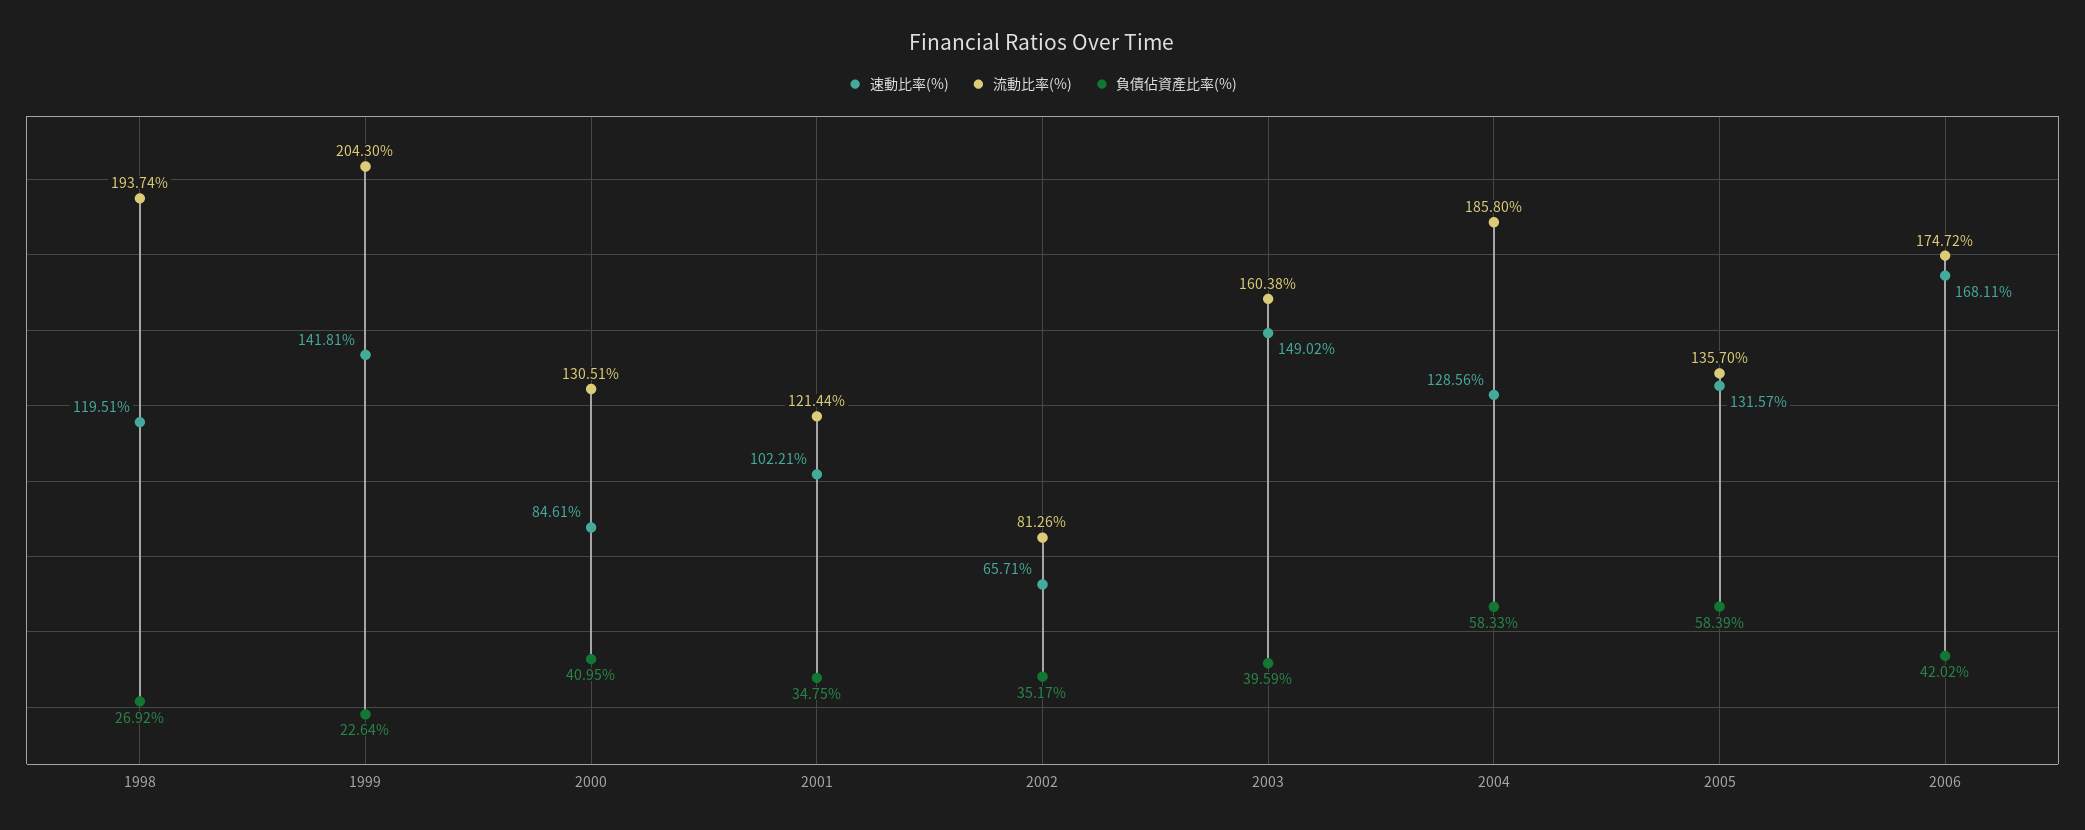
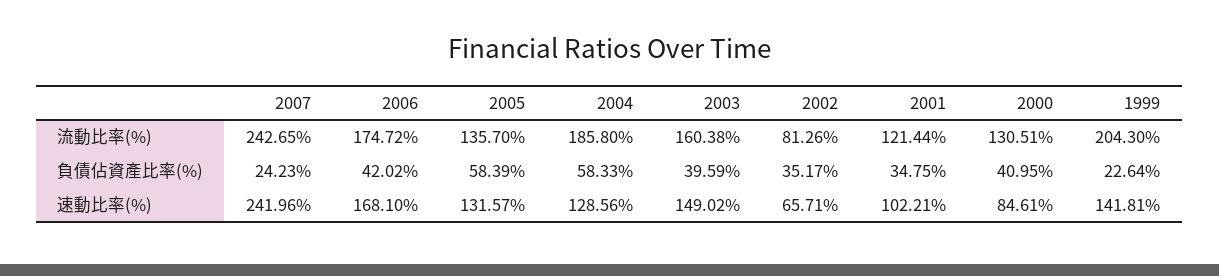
速動比率(%), 1998: 119.51 -> none
流動比率(%), 1998: 193.74 -> none
負債佔資產比率(%), 1998: 26.92 -> none
速動比率(%), 2006: 168.11 -> 168.1
流動比率(%), 2007: none -> 242.65
負債佔資產比率(%), 2007: none -> 24.23
速動比率(%), 2007: none -> 241.96

